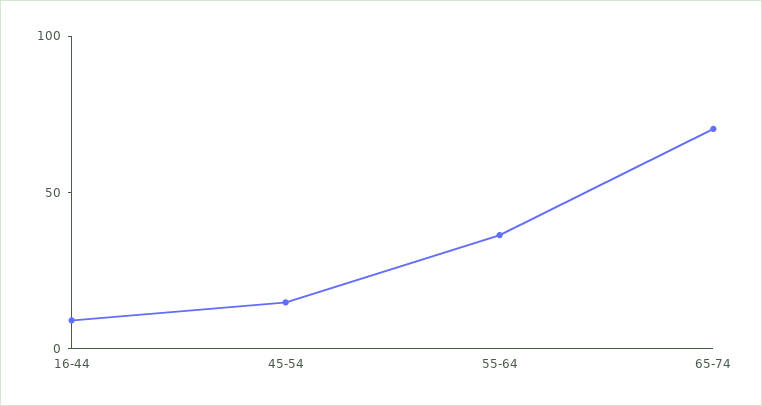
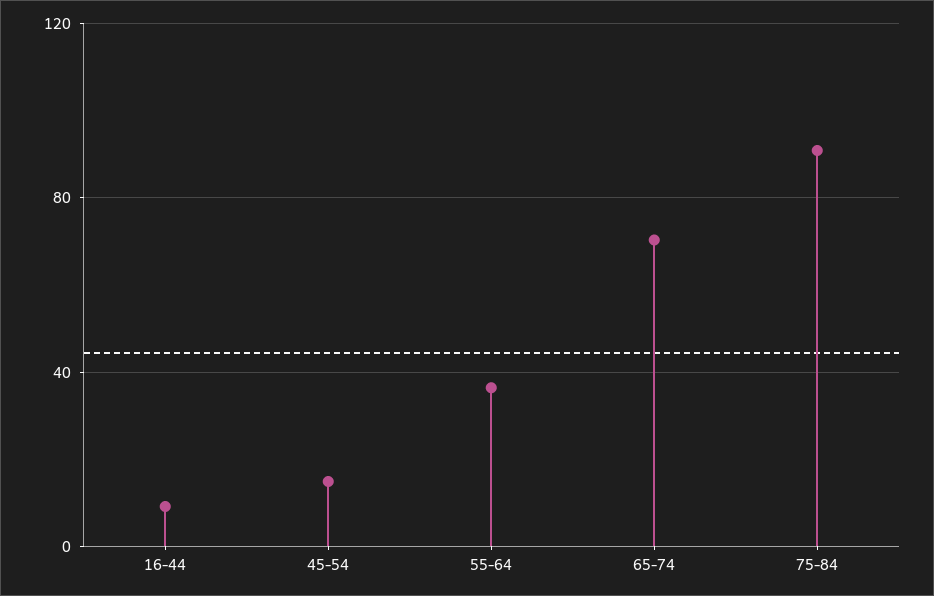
75-84: none -> 90

